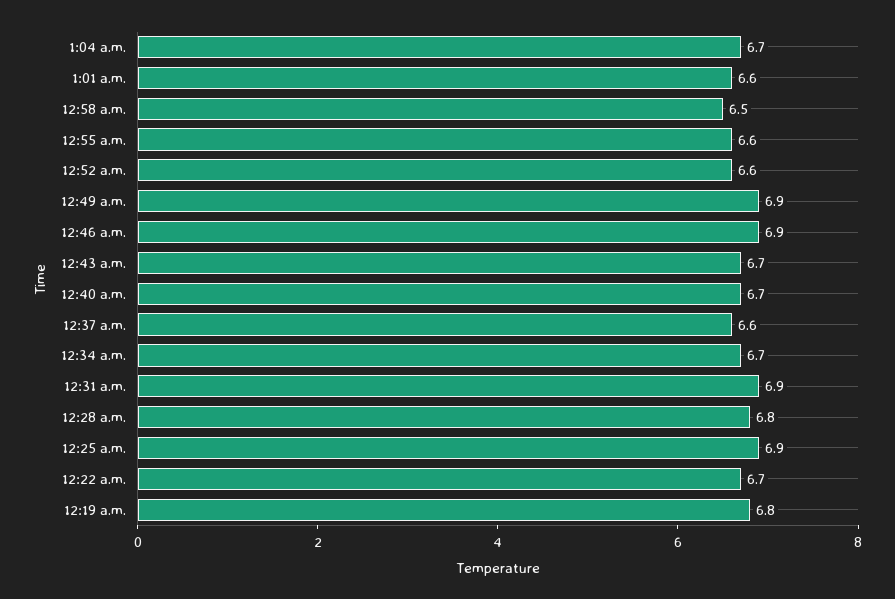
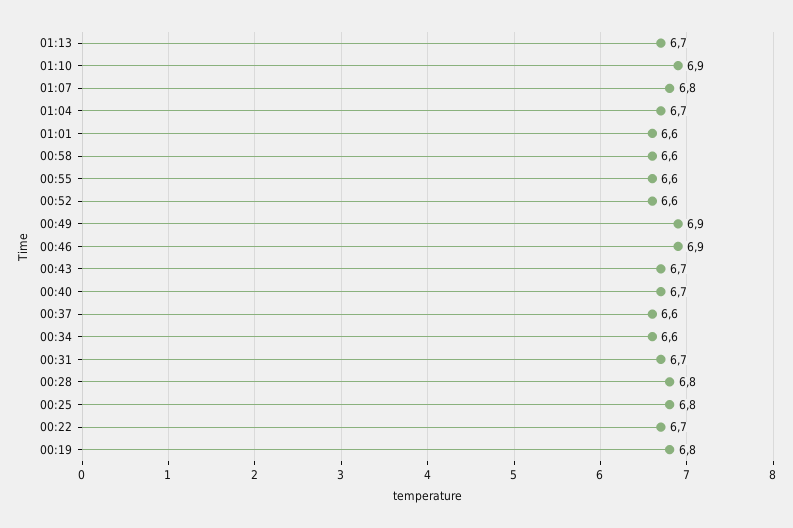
12:58 a.m.: 6.5 -> 6.6
12:34 a.m.: 6.7 -> 6.6
12:31 a.m.: 6.9 -> 6.7
12:25 a.m.: 6.9 -> 6.8
01:13: none -> 6.7
01:10: none -> 6.9
01:07: none -> 6.8

